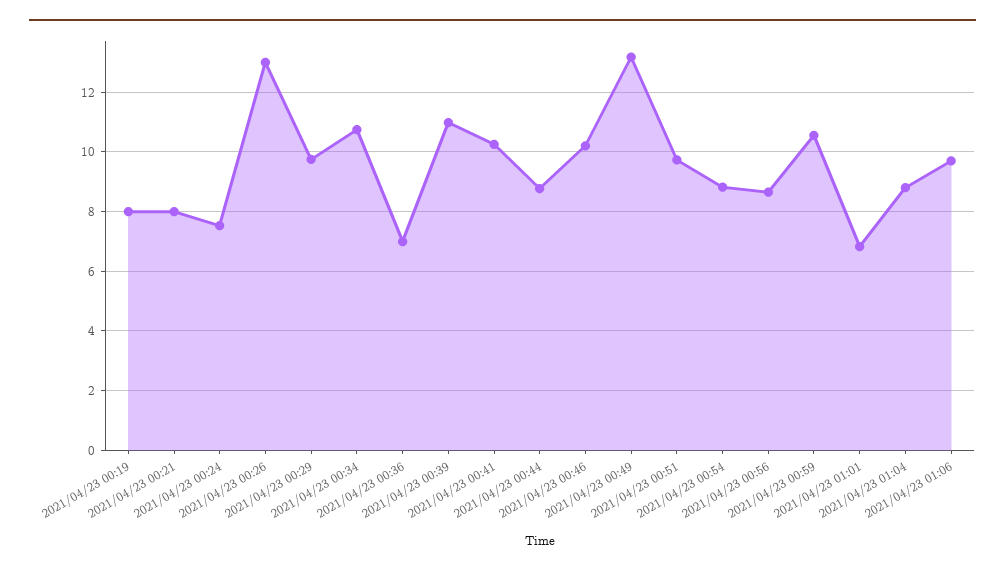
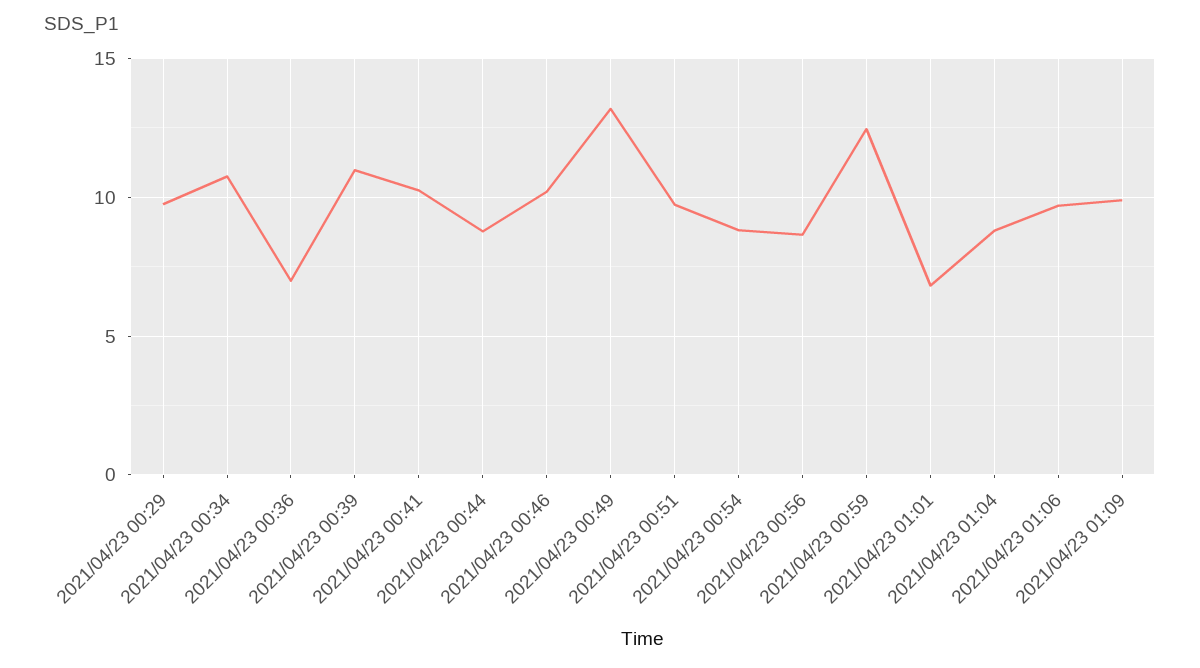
2021/04/23 00:19: 8 -> none
2021/04/23 00:21: 8 -> none
2021/04/23 00:24: 7.5 -> none
2021/04/23 00:26: 13 -> none
2021/04/23 00:59: 10.5 -> 12.5
2021/04/23 01:09: none -> 10

